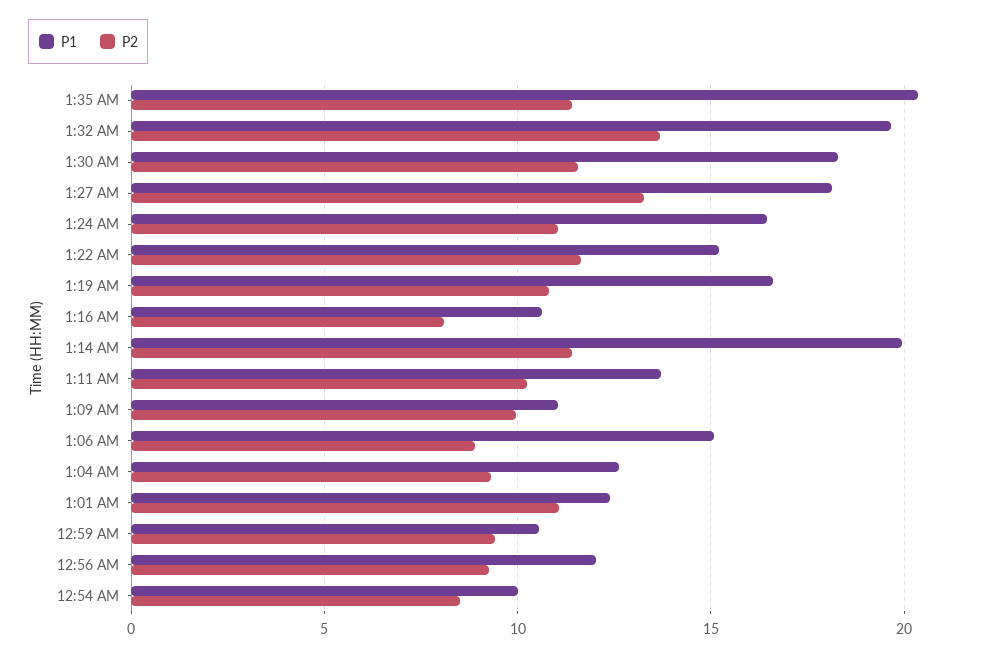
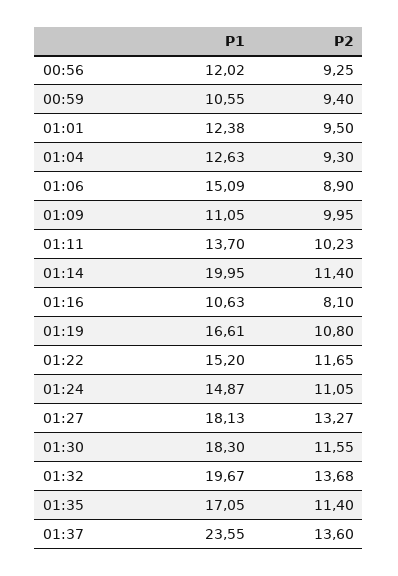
P1, 1:35 AM: 20.5 -> 17.05
P1, 1:24 AM: 16.5 -> 14.87
P2, 1:01 AM: 11 -> 9.5
P1, 12:54 AM: 10 -> none
P2, 12:54 AM: 8.5 -> none
P1, 01:37: none -> 23.55
P2, 01:37: none -> 13.6

